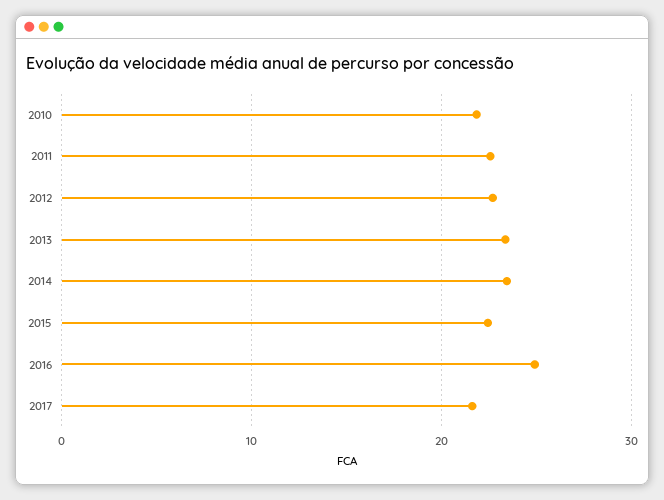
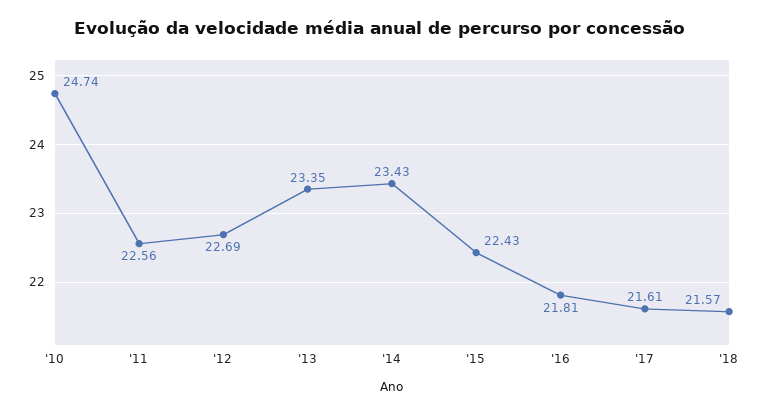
2010: 22 -> 24.74
2016: 25 -> 21.81
'18: none -> 21.57

